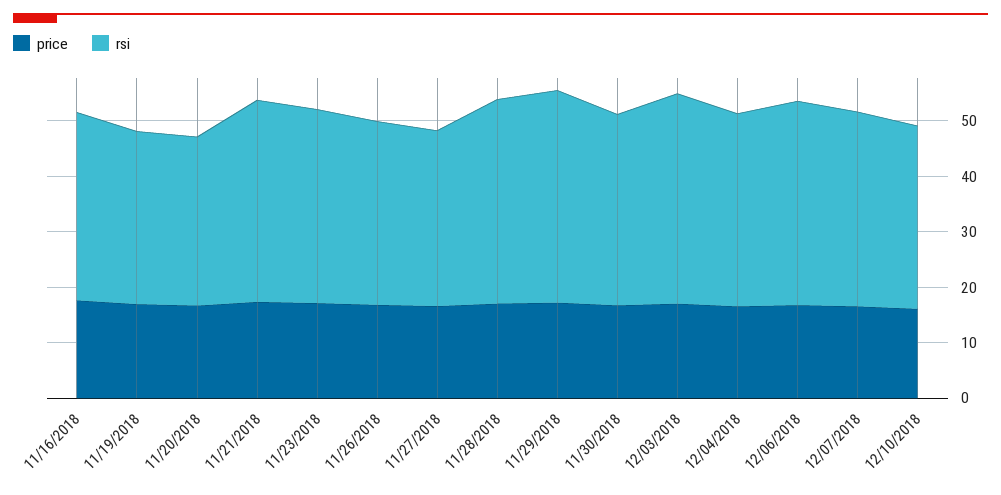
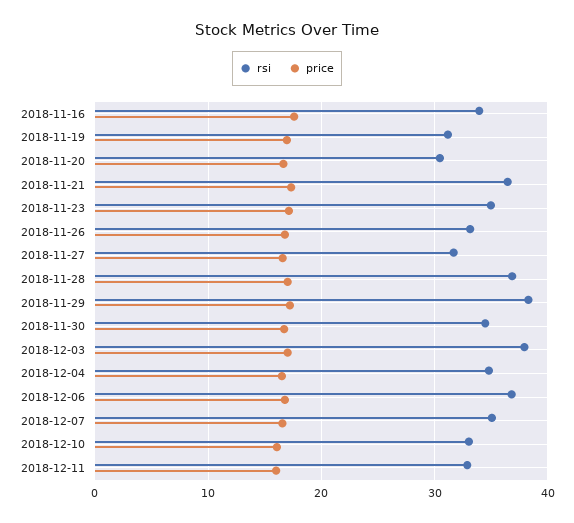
rsi, 2018-12-11: none -> 33
price, 2018-12-11: none -> 16

